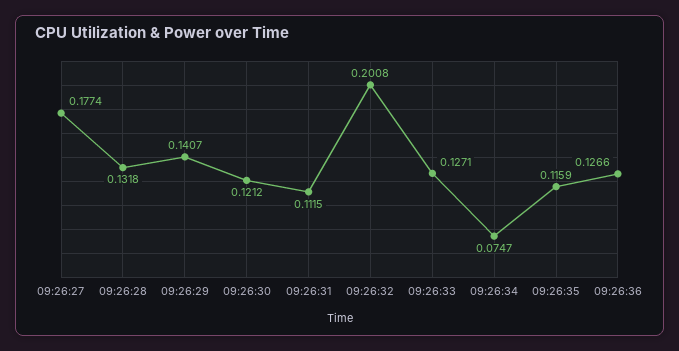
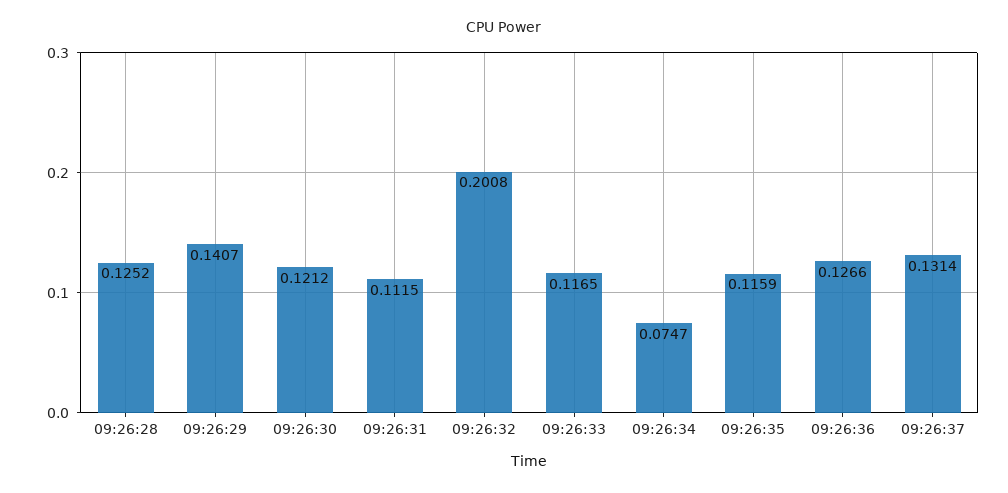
09:26:27: 0.1774 -> none
09:26:28: 0.1318 -> 0.1252
09:26:33: 0.1271 -> 0.1165
09:26:37: none -> 0.1314

